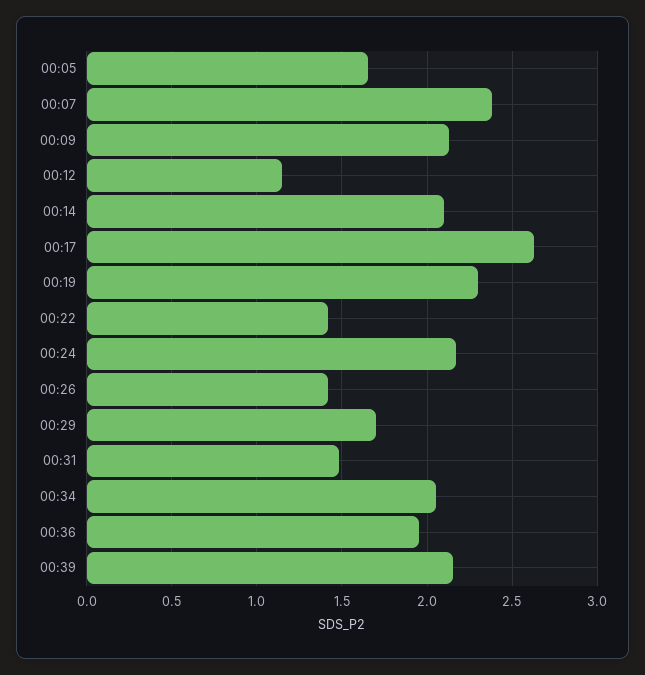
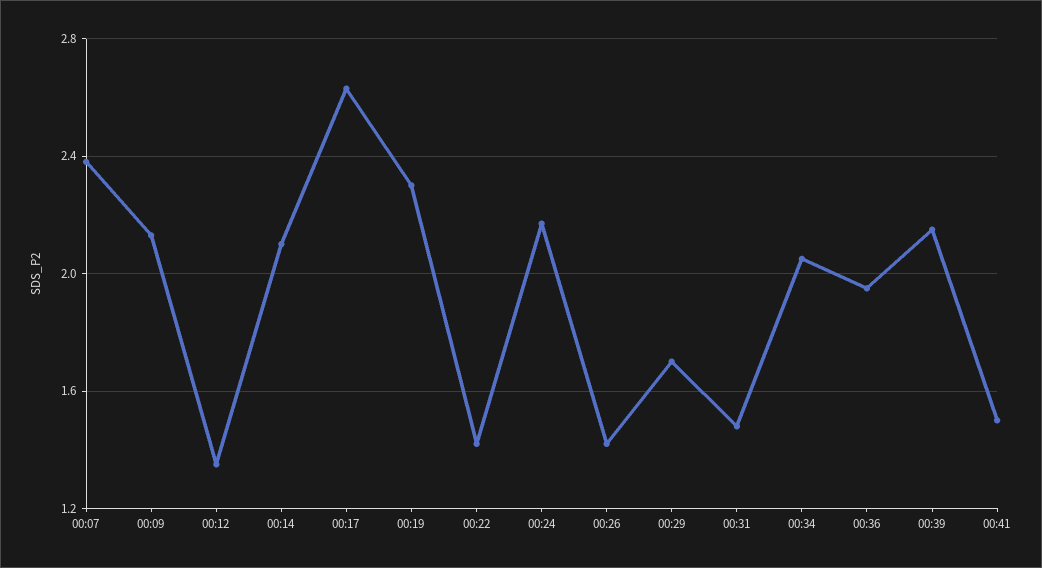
00:05: 1.65 -> none
00:12: 1.15 -> 1.35
00:41: none -> 1.5

